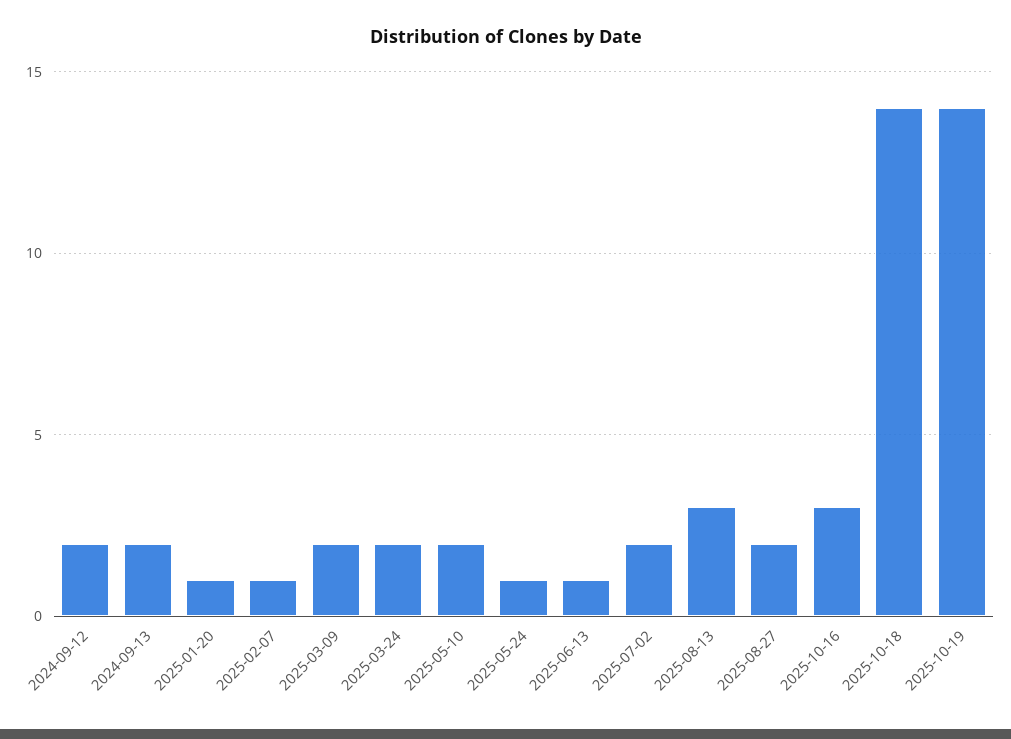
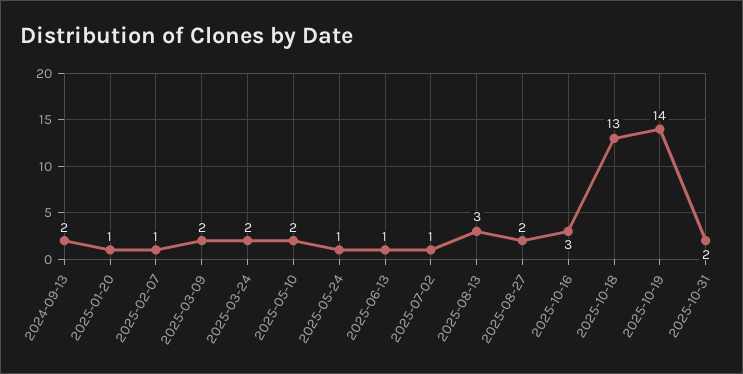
2024-09-12: 2 -> none
2025-07-02: 2 -> 1
2025-10-18: 14 -> 13
2025-10-31: none -> 2

